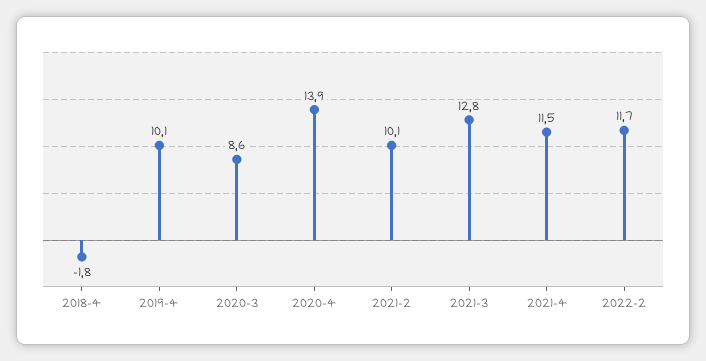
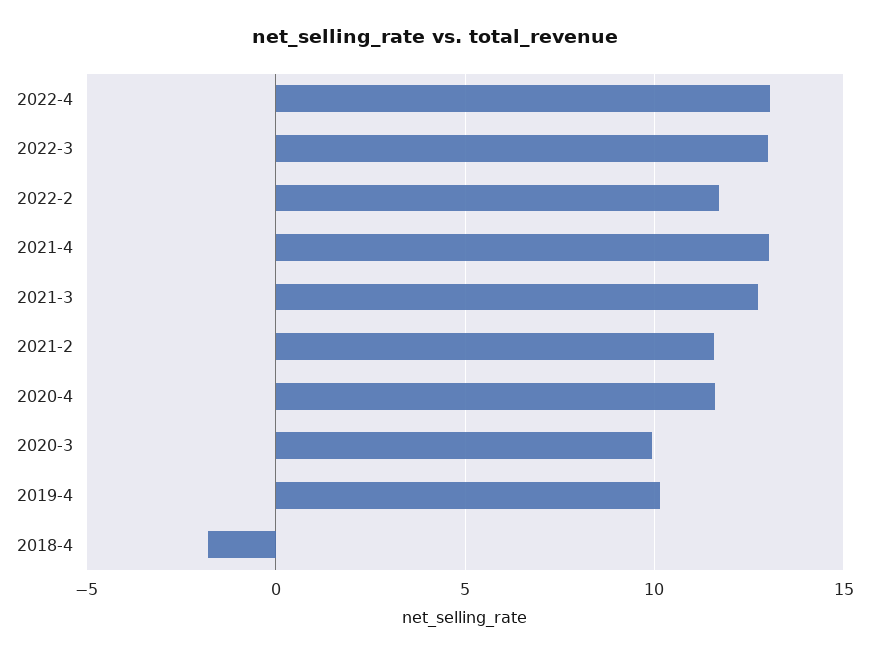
2020-3: 8.6 -> 10
2020-4: 13.9 -> 11.5
2021-2: 10.1 -> 11.5
2021-4: 11.5 -> 13
2022-4: none -> 13
2022-3: none -> 13

